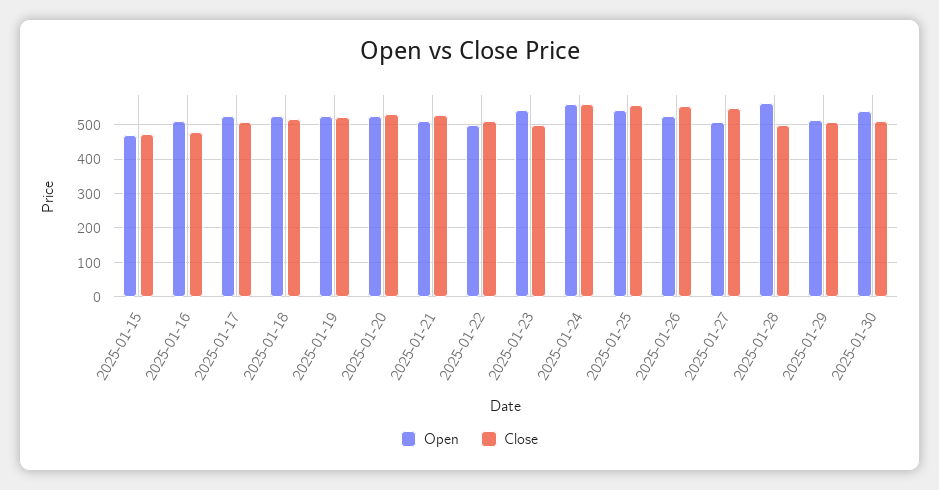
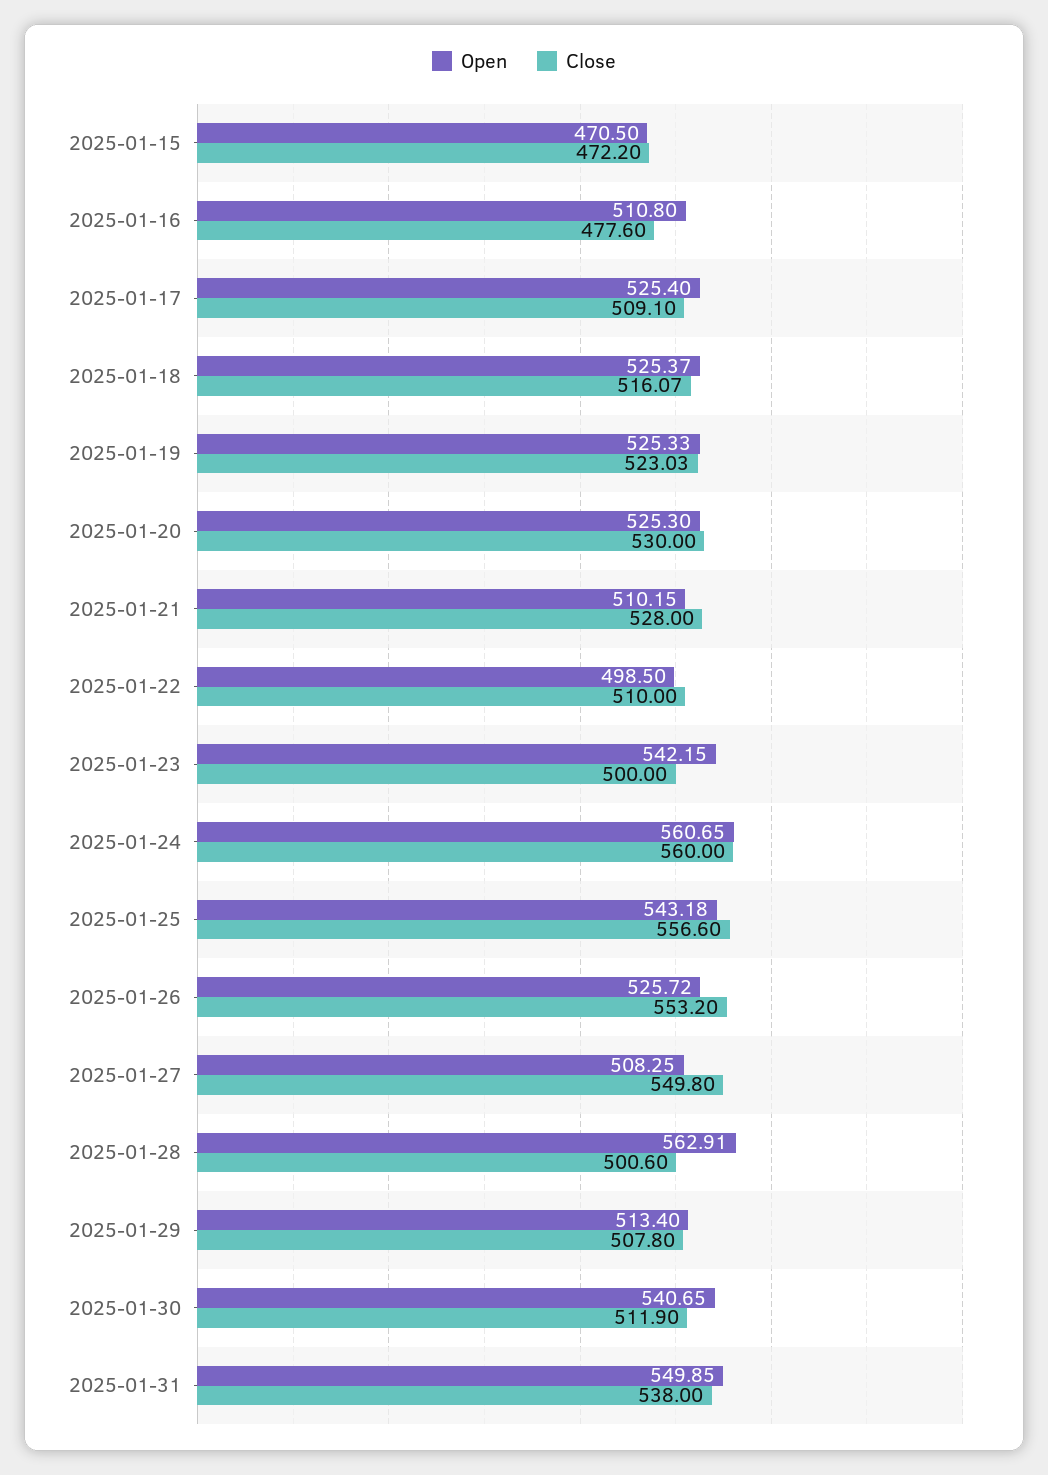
Open, 2025-01-31: none -> 549.85
Close, 2025-01-31: none -> 538

